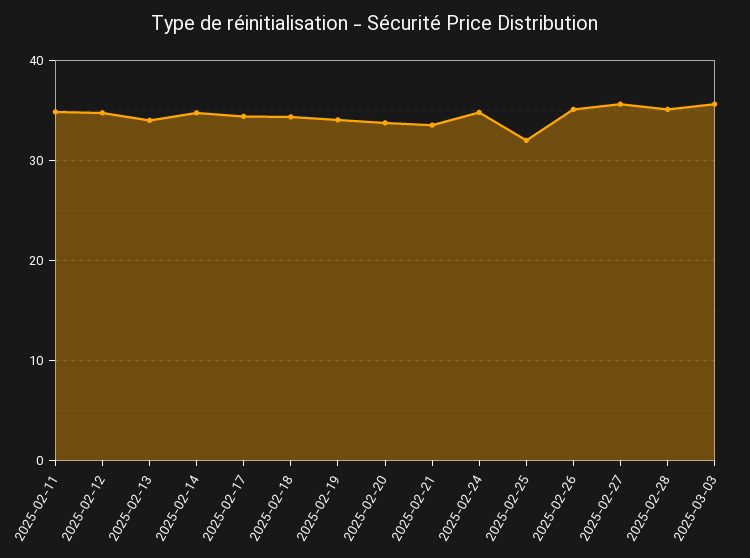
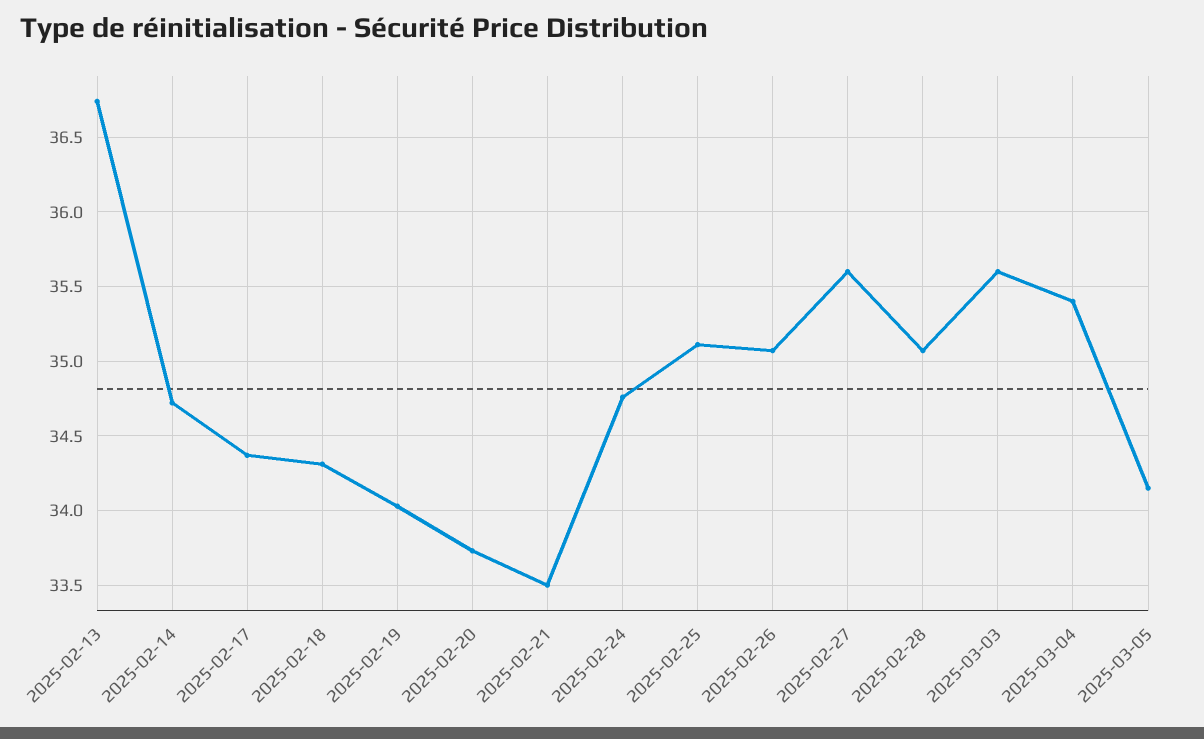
2025-02-11: 35 -> none
2025-02-12: 35 -> none
2025-02-13: 34 -> 36.75
2025-02-25: 32 -> 35.1
2025-03-04: none -> 35.4
2025-03-05: none -> 34.15

